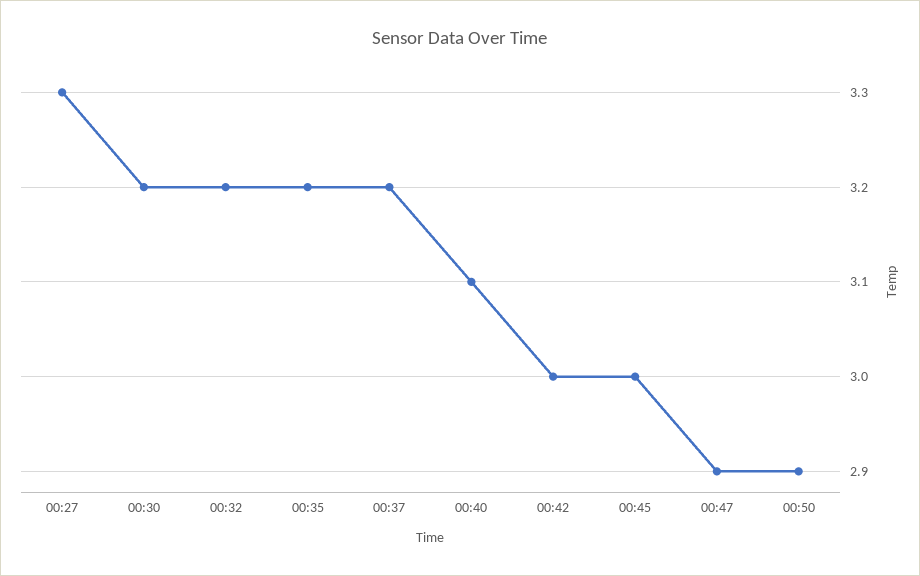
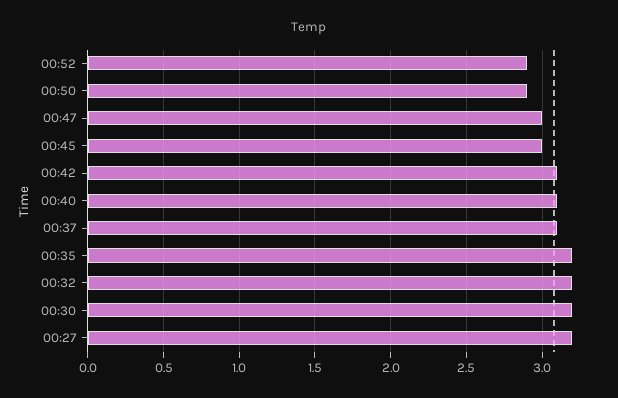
00:27: 3.3 -> 3.2
00:37: 3.2 -> 3.1
00:42: 3 -> 3.1
00:47: 2.9 -> 3
00:52: none -> 2.9

